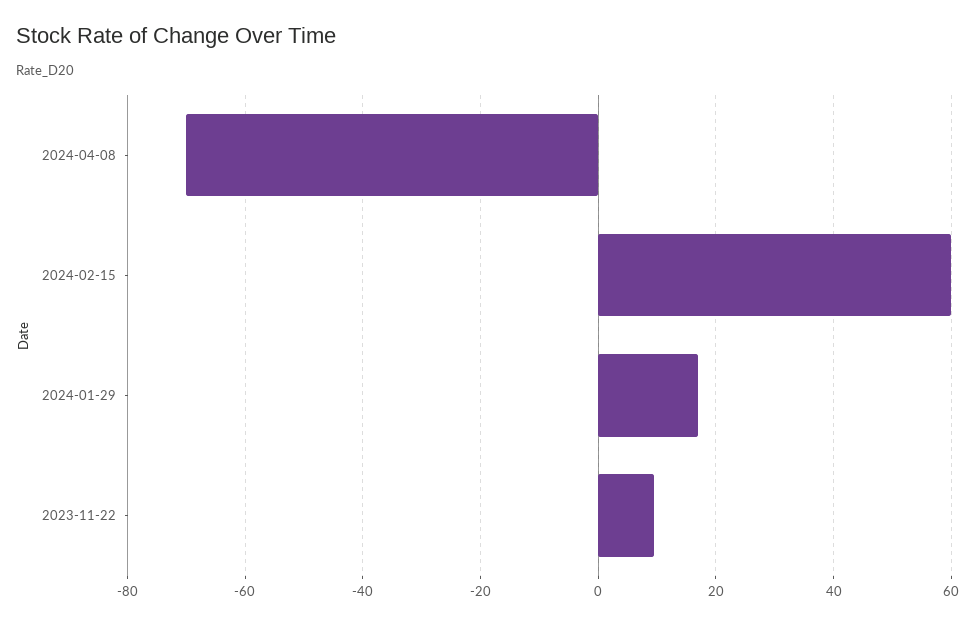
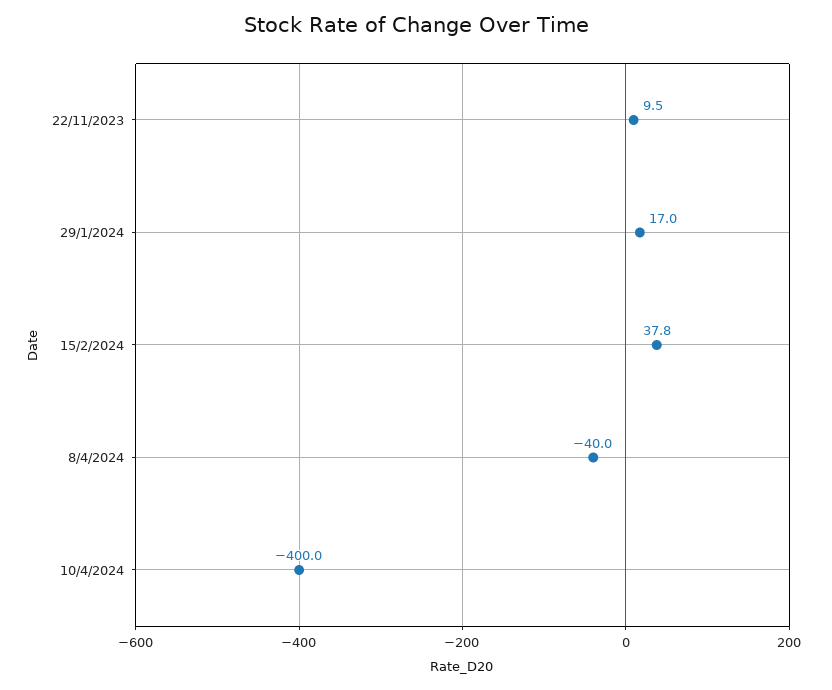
2024-04-08: -70 -> -40
2024-02-15: 60 -> 37.8
10/4/2024: none -> -400

